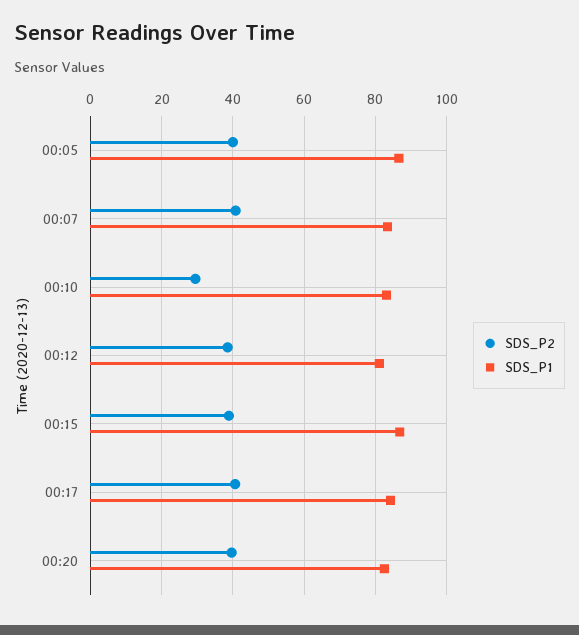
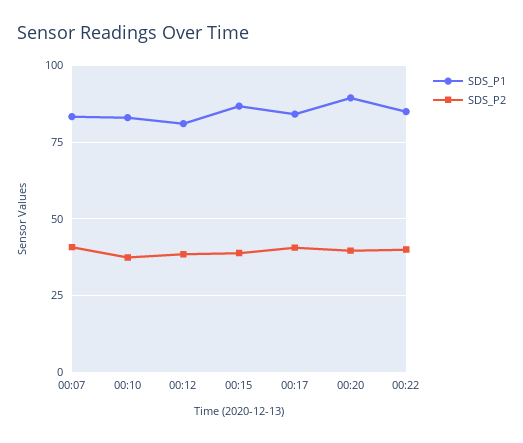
SDS_P2, 00:05: 40 -> none
SDS_P1, 00:05: 86 -> none
SDS_P2, 00:10: 30 -> 37.5
SDS_P1, 00:20: 82 -> 90
SDS_P1, 00:22: none -> 85
SDS_P2, 00:22: none -> 40

